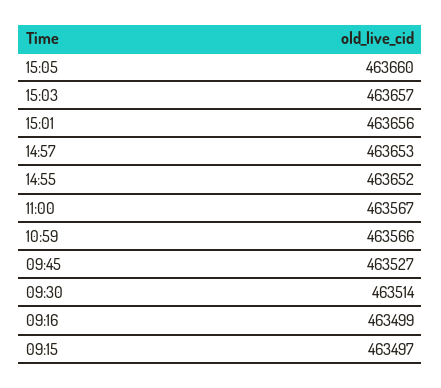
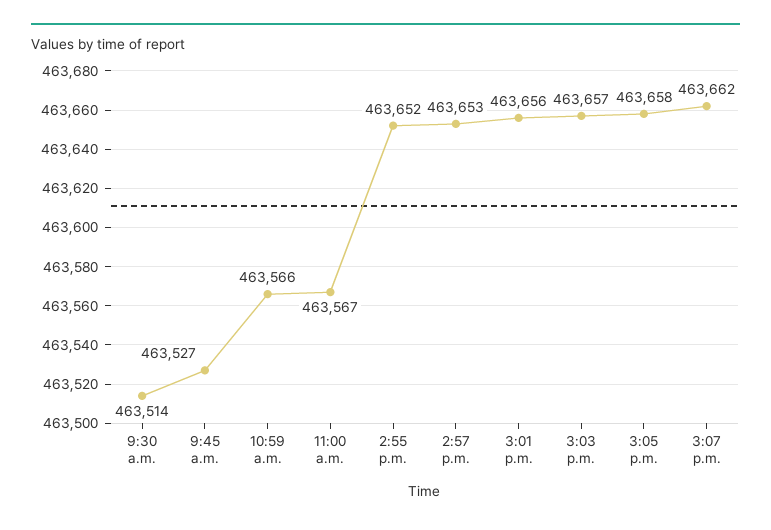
15:05: 463660 -> 463658
09:16: 463499 -> none
09:15: 463497 -> none
3:07 p.m.: none -> 463662

